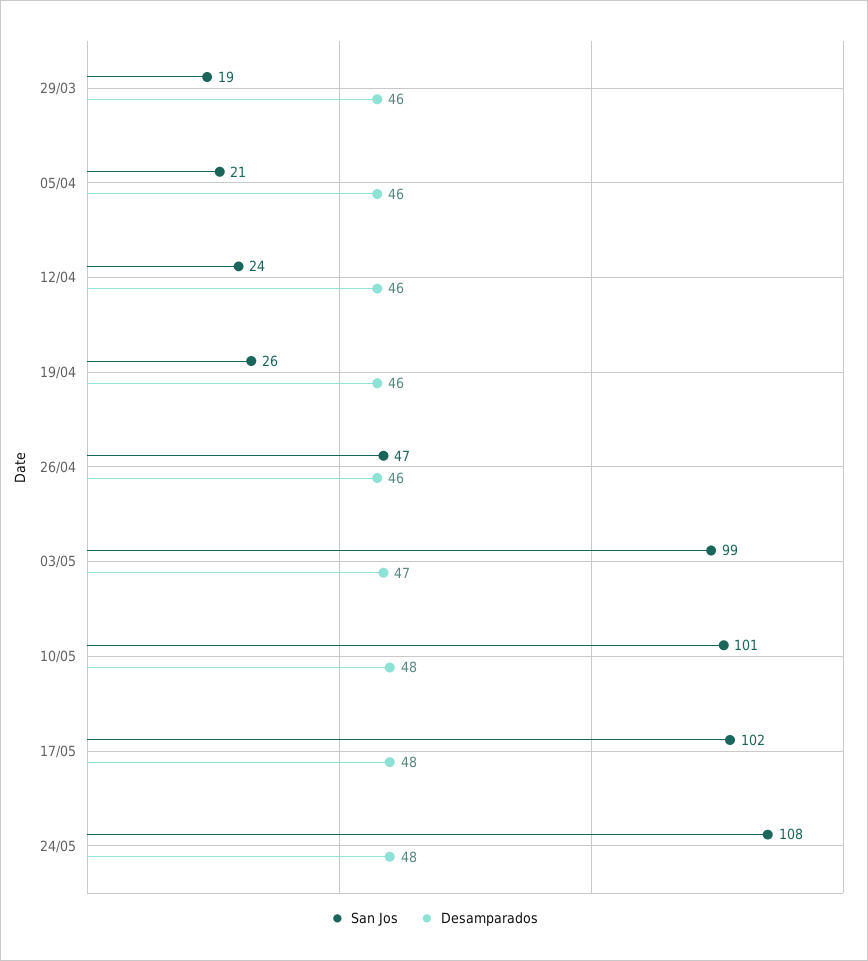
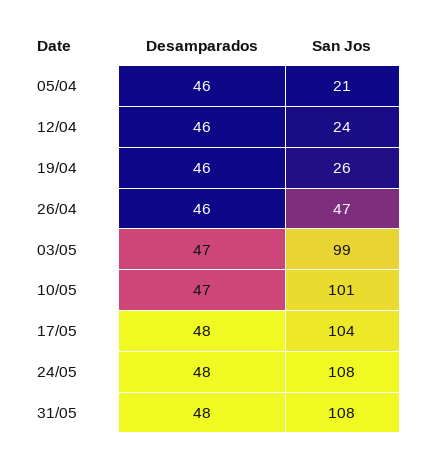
San Jos, 29/03: 19 -> none
Desamparados, 29/03: 46 -> none
Desamparados, 10/05: 48 -> 47
San Jos, 17/05: 102 -> 104
Desamparados, 31/05: none -> 48
San Jos, 31/05: none -> 108

